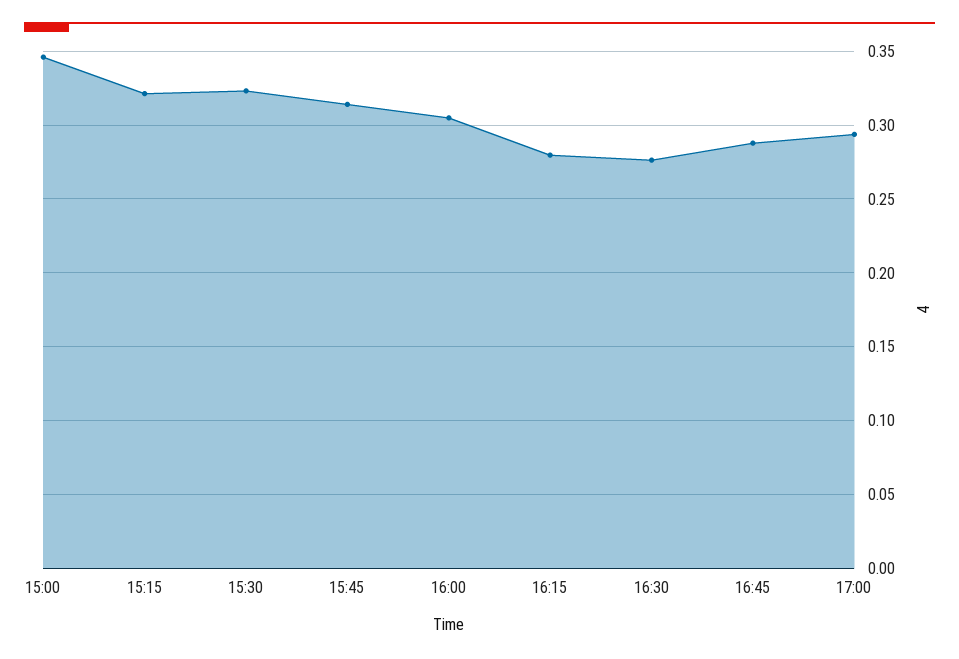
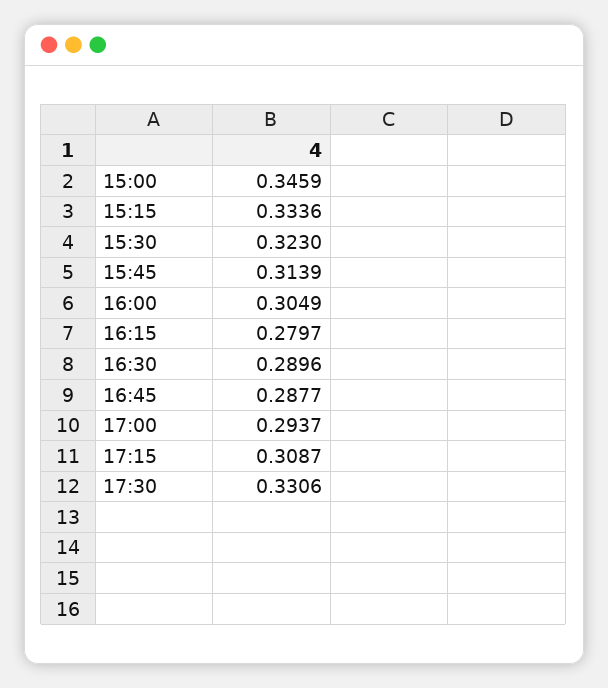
15:15: 0.32 -> 0.3336
16:30: 0.275 -> 0.2896
17:15: none -> 0.3087
17:30: none -> 0.3306

